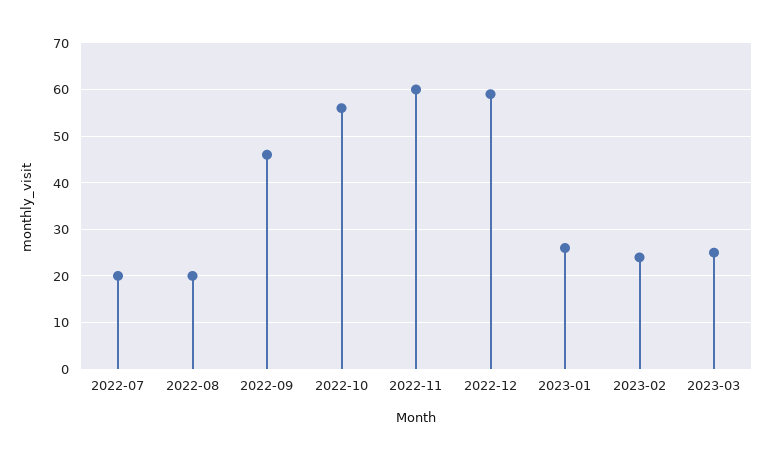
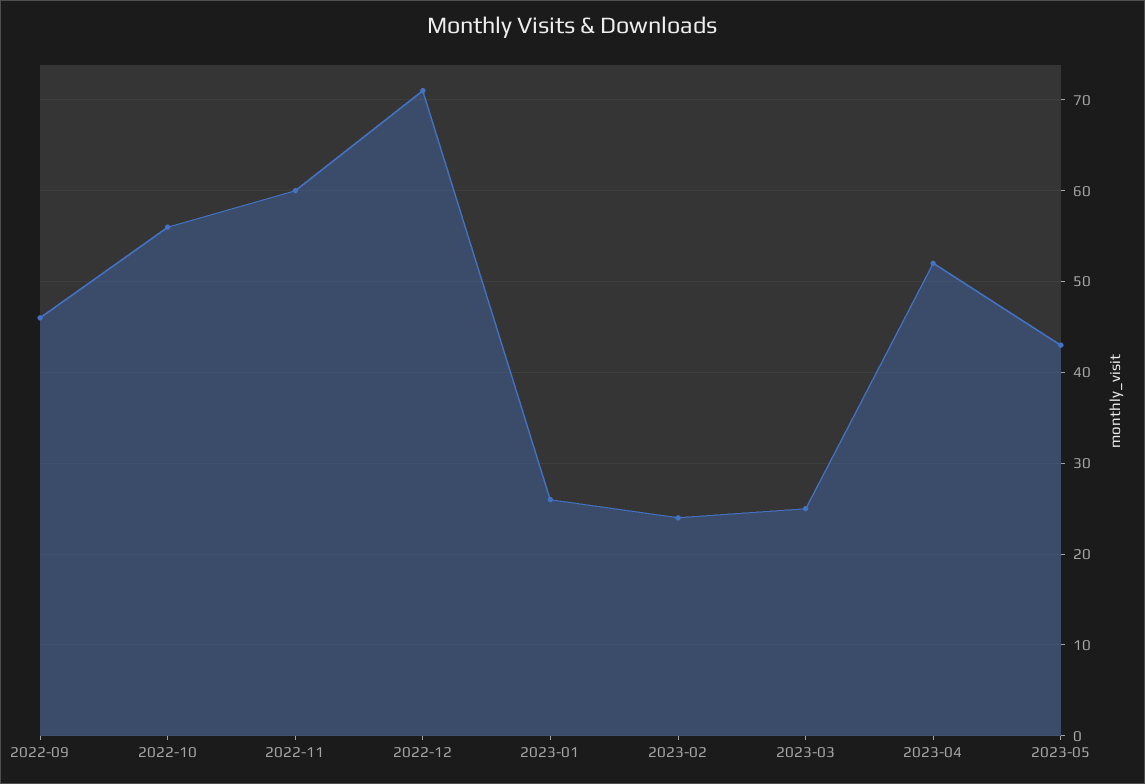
2022-07: 20 -> none
2022-08: 20 -> none
2022-12: 60 -> 71
2023-04: none -> 52
2023-05: none -> 43

